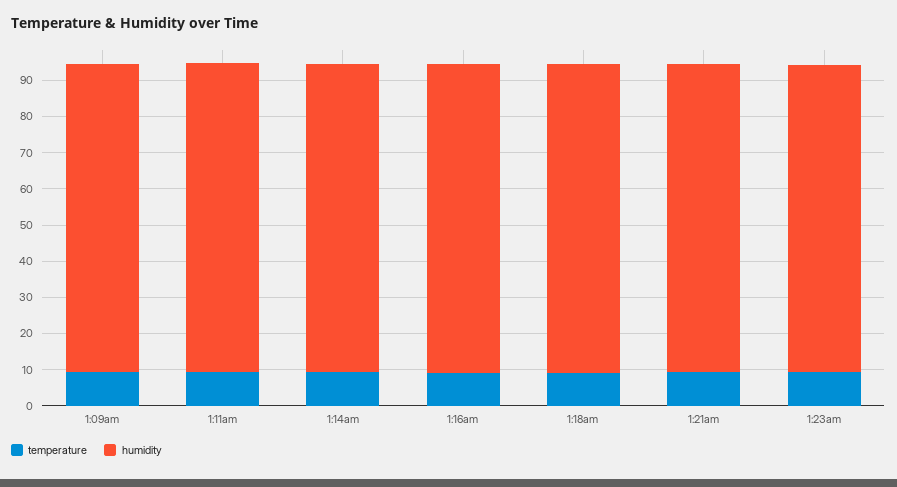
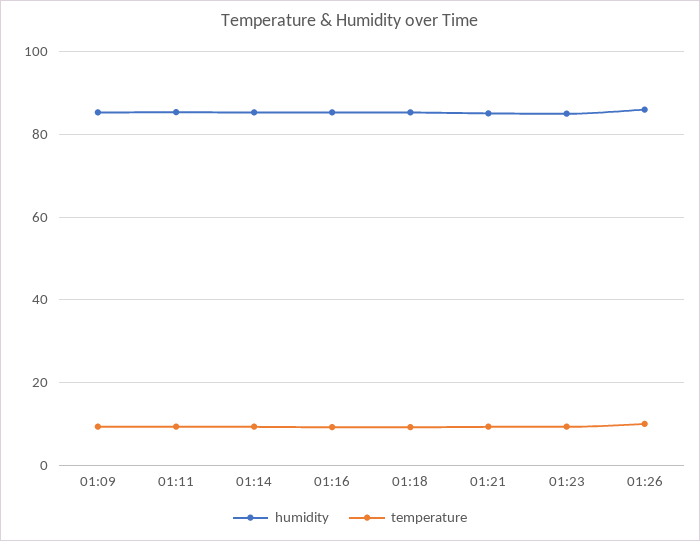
humidity, 01:26: none -> 86
temperature, 01:26: none -> 10

